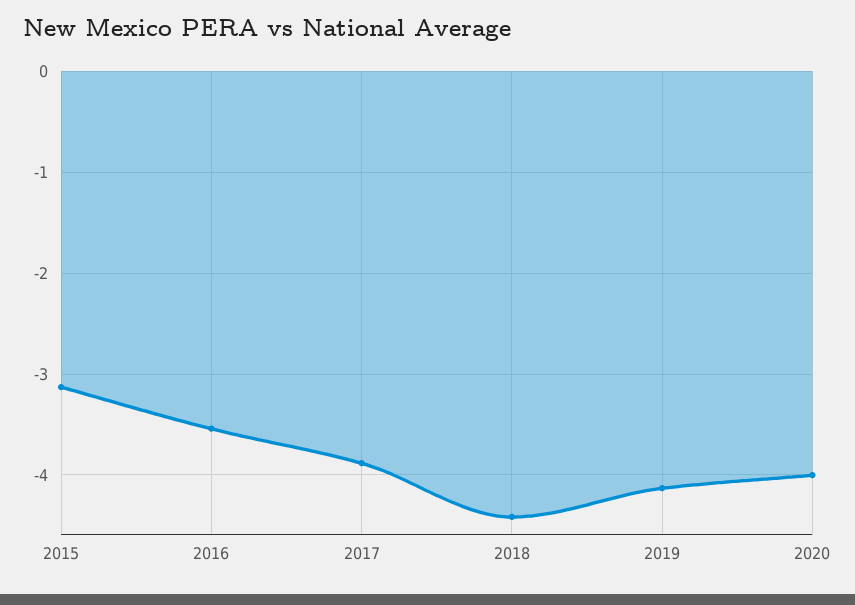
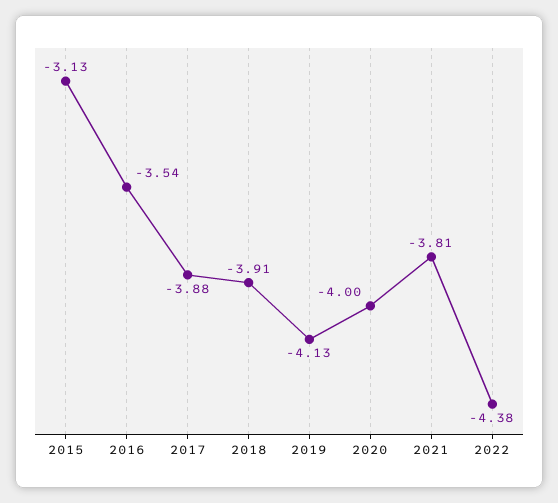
2018: -4.4 -> -3.91
2021: none -> -3.81
2022: none -> -4.38

